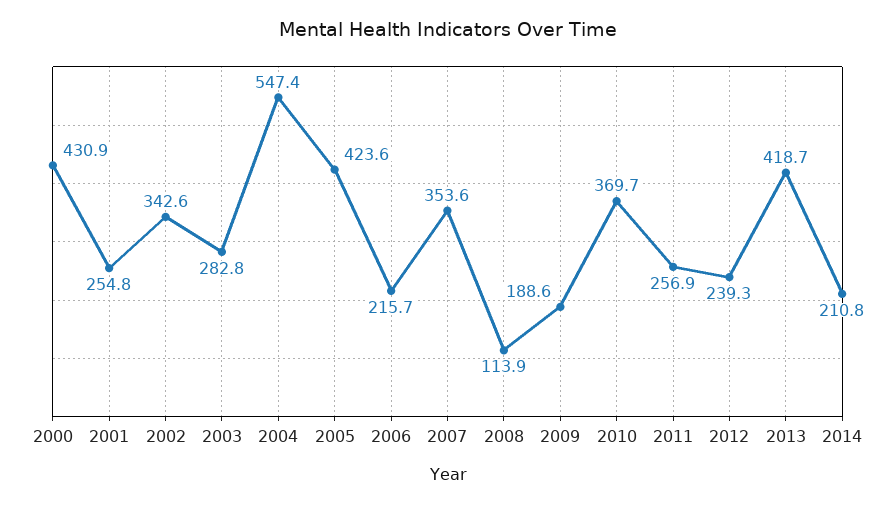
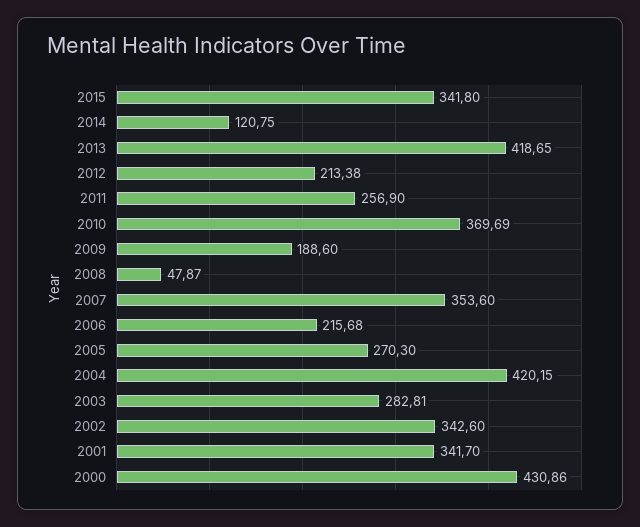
2001: 254.8 -> 341.7
2004: 547.4 -> 420.15
2005: 423.6 -> 270.3
2008: 113.9 -> 47.87
2012: 239.3 -> 213.38
2014: 210.8 -> 120.75
2015: none -> 341.8

